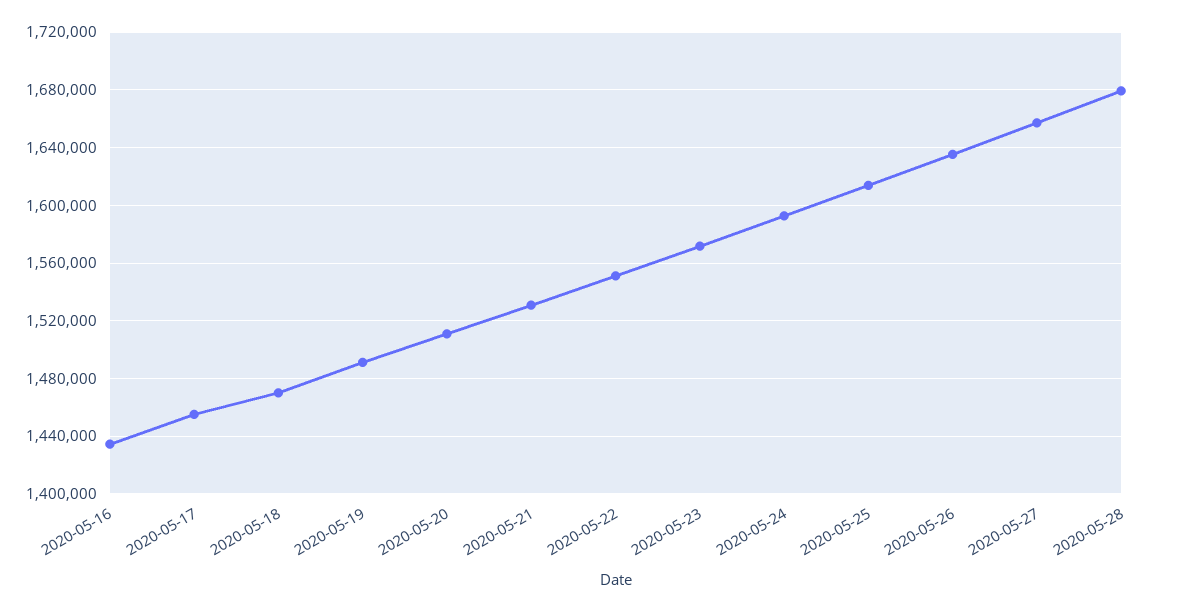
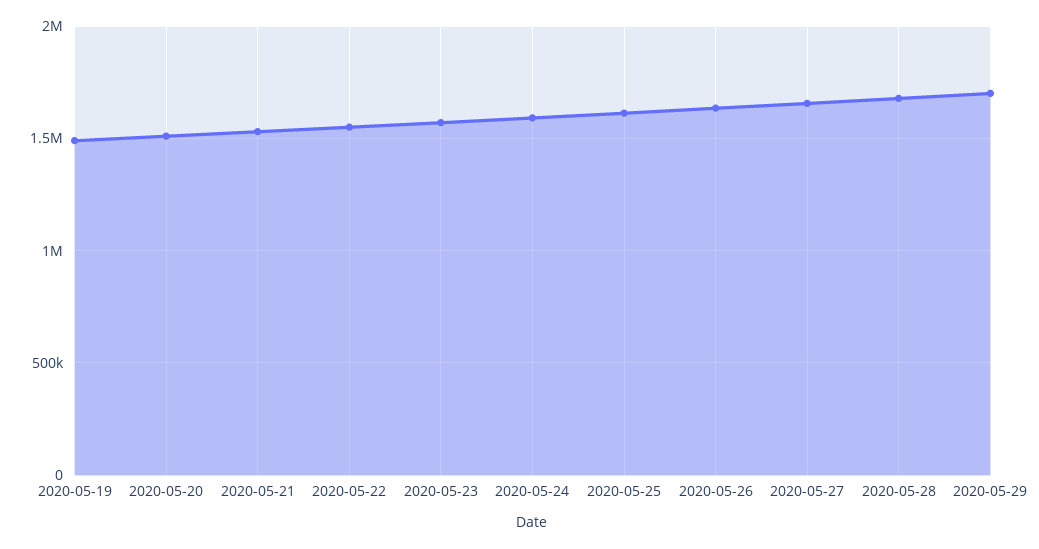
2020-05-16: 1435000 -> none
2020-05-17: 1455000 -> none
2020-05-18: 1470000 -> none
2020-05-29: none -> 1700000

